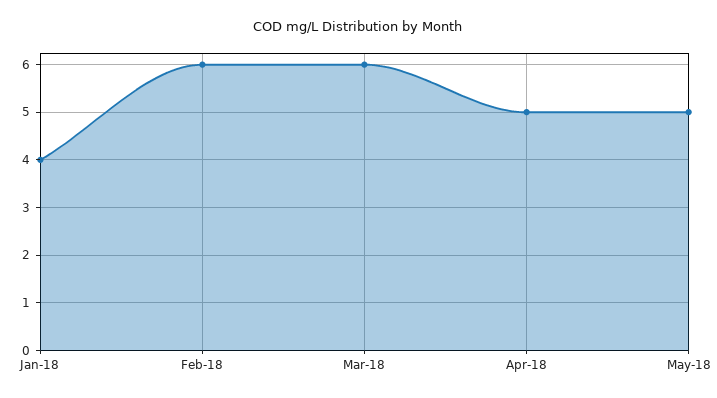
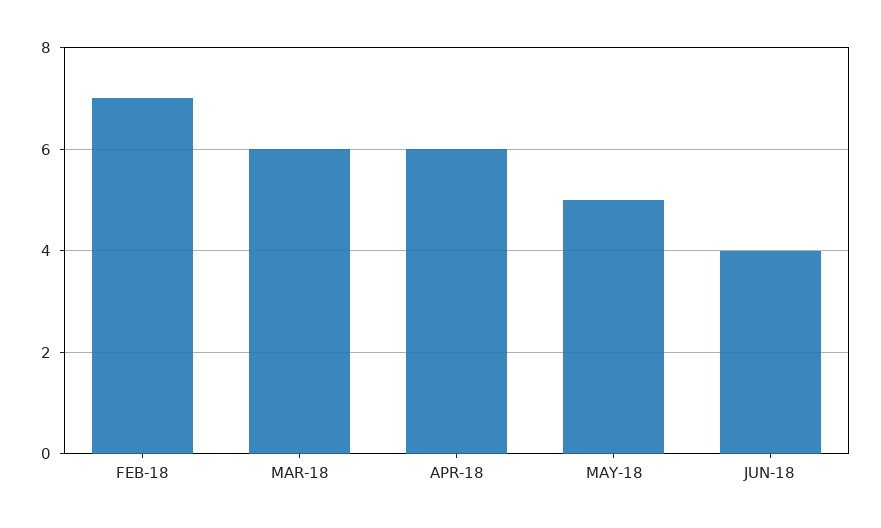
Jan-18: 4 -> none
Feb-18: 6 -> 7
Apr-18: 5 -> 6
JUN-18: none -> 4

